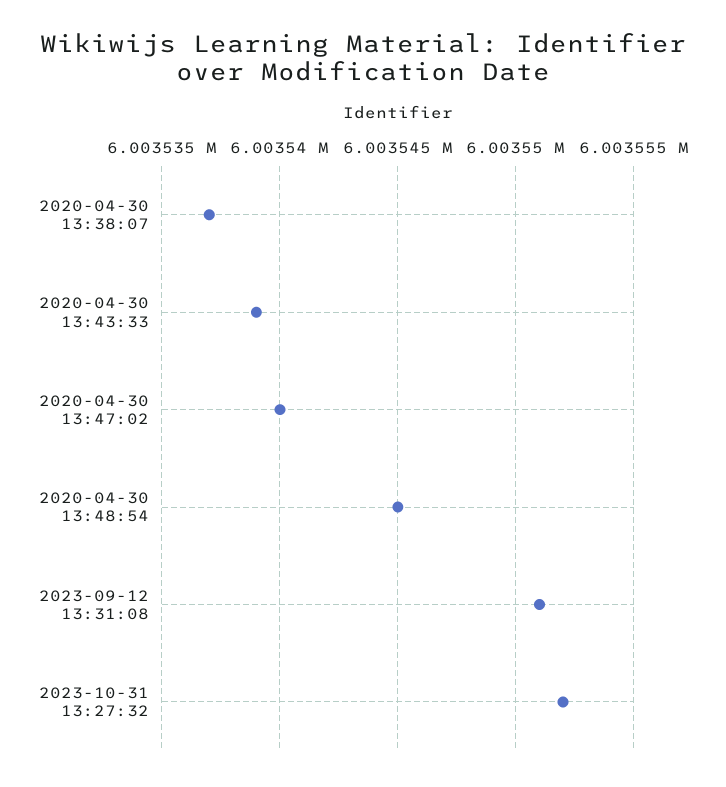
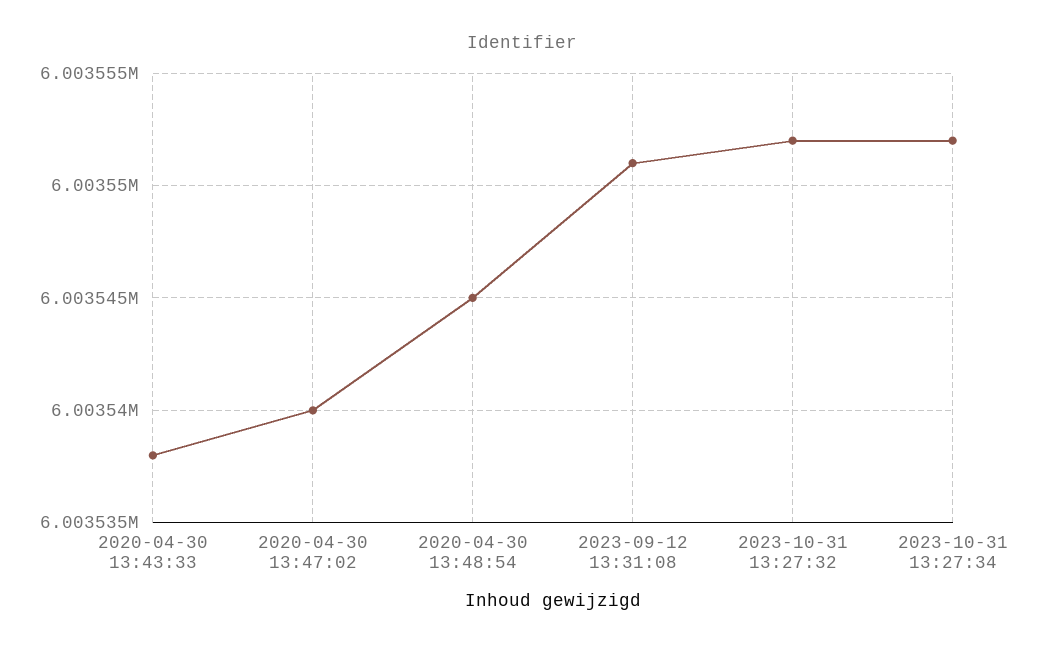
2020-04-30 13:38:07: 6003537 -> none
2020-04-30 13:43:33: 6003539 -> 6003538
2023-10-31 13:27:34: none -> 6003552

